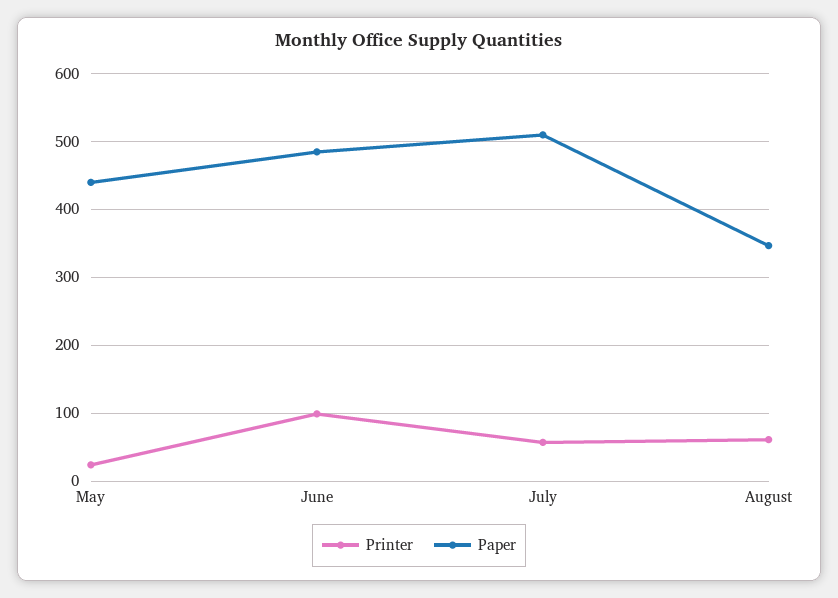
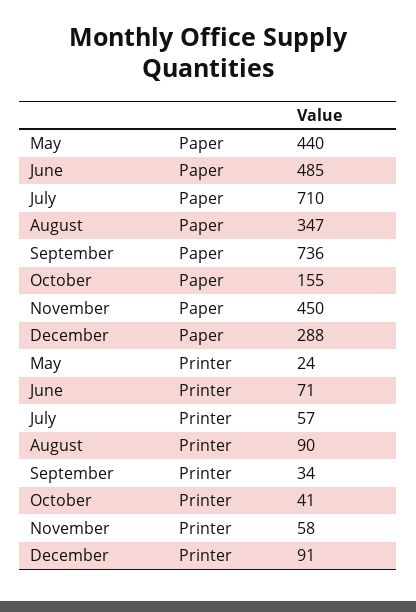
Printer, June: 100 -> 71
Paper, July: 510 -> 710
Printer, August: 60 -> 90
Paper, September: none -> 736
Paper, October: none -> 155
Paper, November: none -> 450
Paper, December: none -> 288
Printer, September: none -> 34
Printer, October: none -> 41
Printer, November: none -> 58
Printer, December: none -> 91

